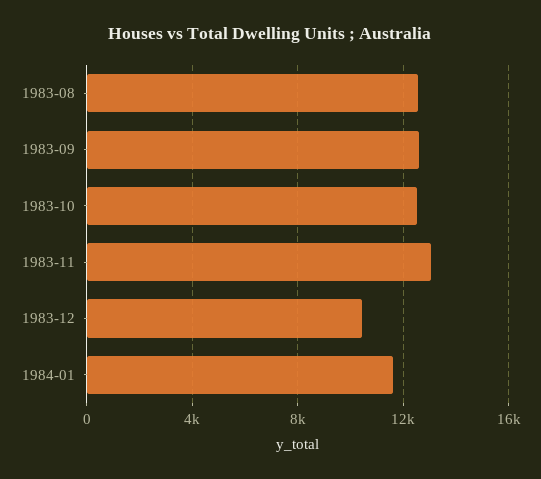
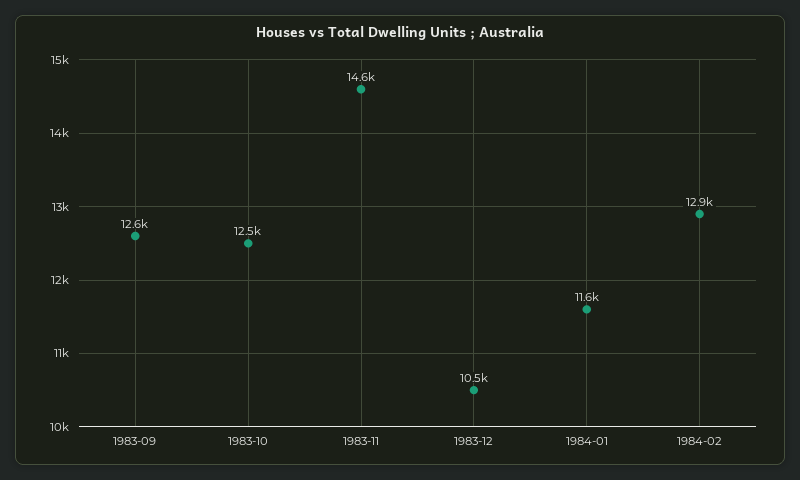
1983-08: 12500 -> none
1983-11: 13000 -> 14600
1984-02: none -> 12900

